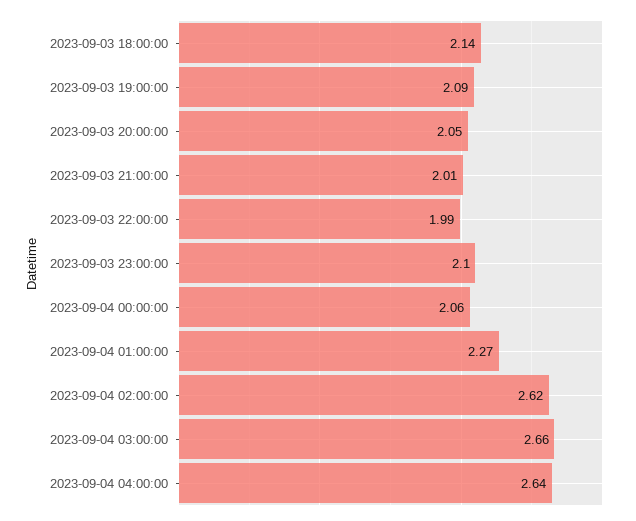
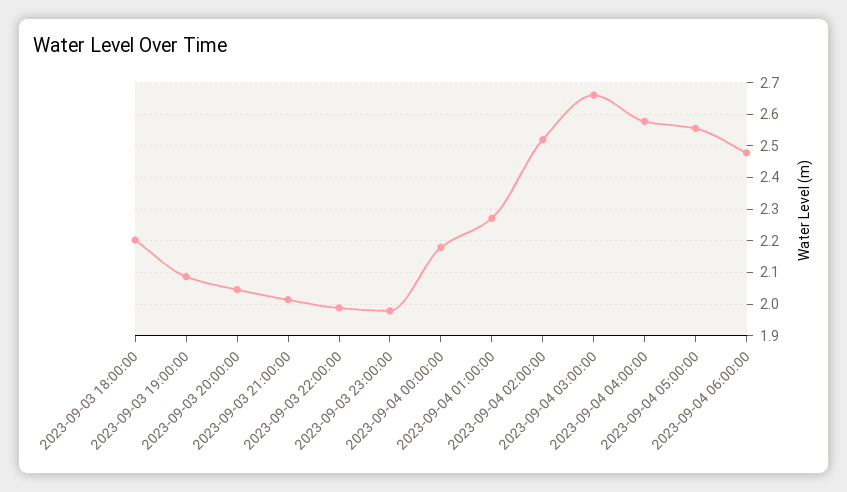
2023-09-03 18:00:00: 2.14 -> 2.2
2023-09-03 23:00:00: 2.1 -> 1.98
2023-09-04 00:00:00: 2.06 -> 2.18
2023-09-04 02:00:00: 2.62 -> 2.52
2023-09-04 04:00:00: 2.64 -> 2.58
2023-09-04 05:00:00: none -> 2.56
2023-09-04 06:00:00: none -> 2.48

